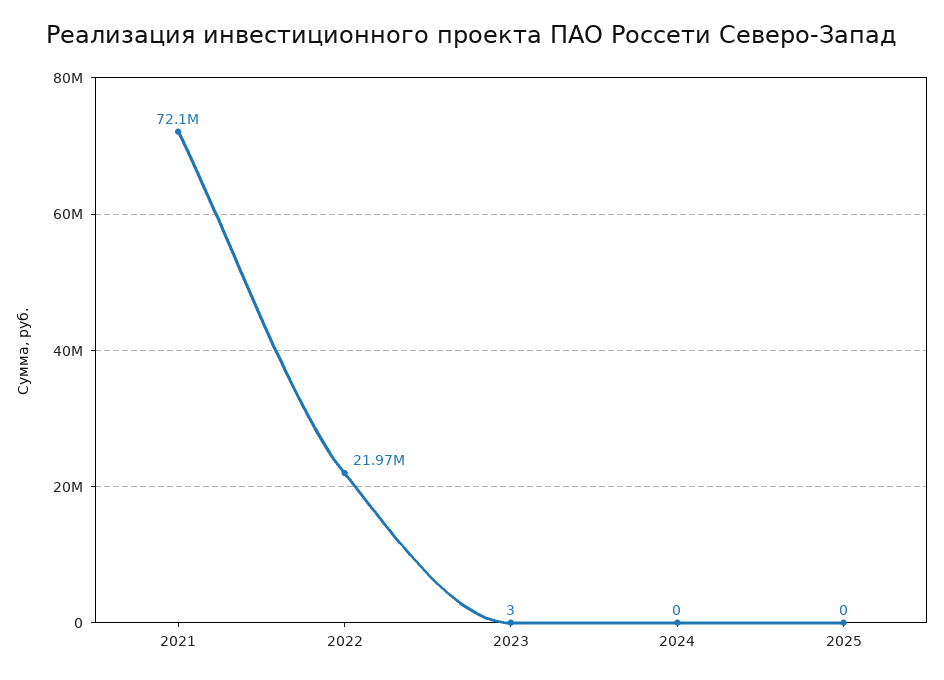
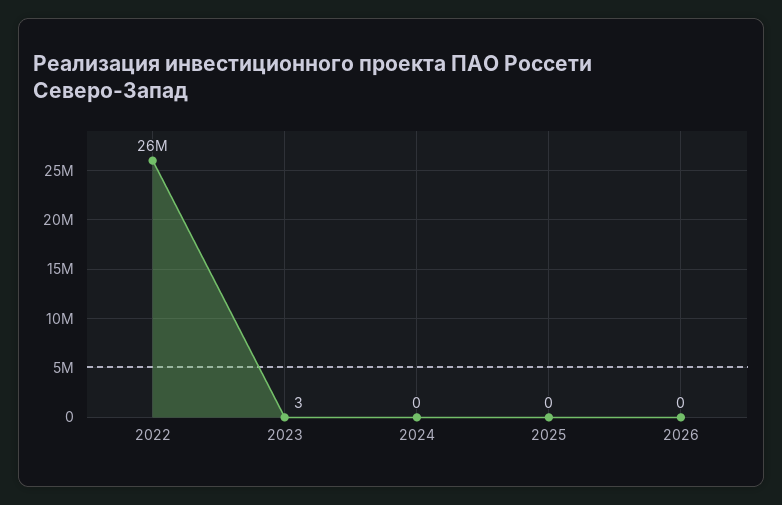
2021: 72100000 -> none
2022: 21970000 -> 26000000
2026: none -> 0

